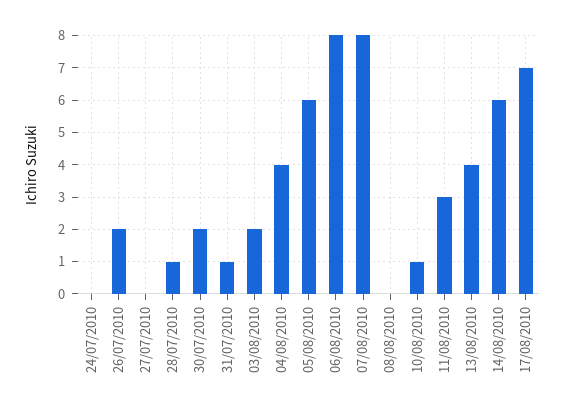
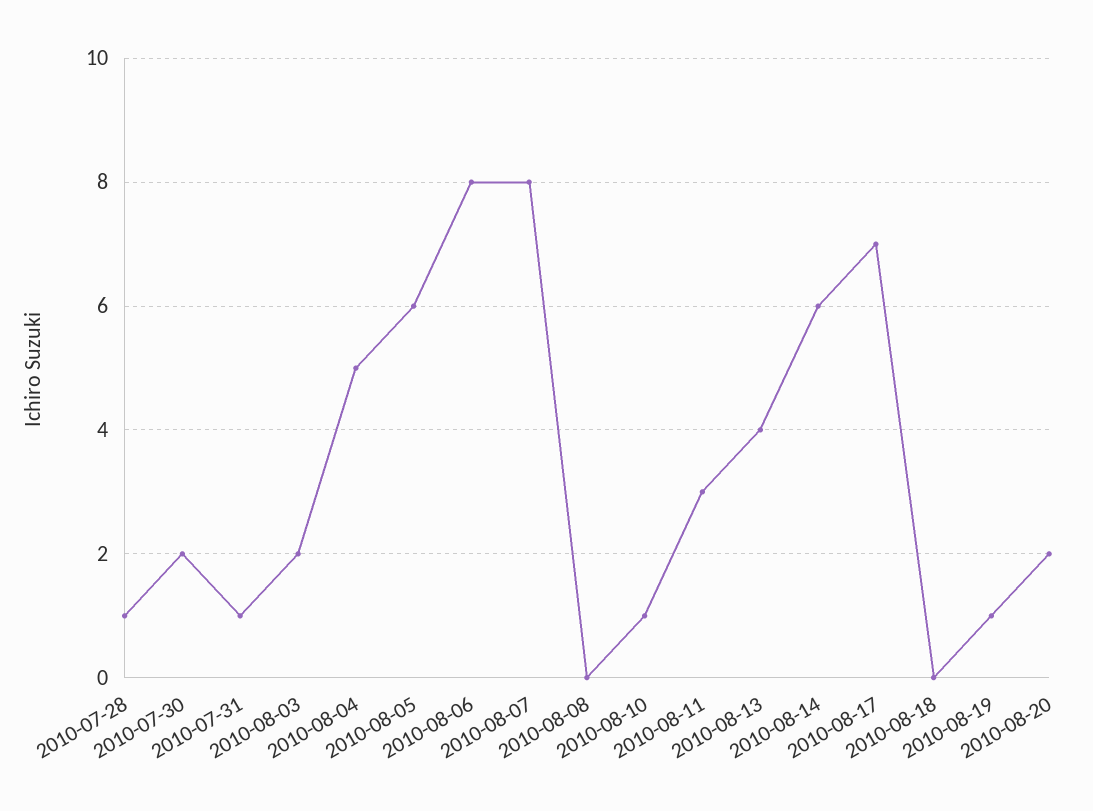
24/07/2010: 0 -> none
26/07/2010: 2 -> none
27/07/2010: 0 -> none
04/08/2010: 4 -> 5
2010-08-18: none -> 0
2010-08-19: none -> 1
2010-08-20: none -> 2

